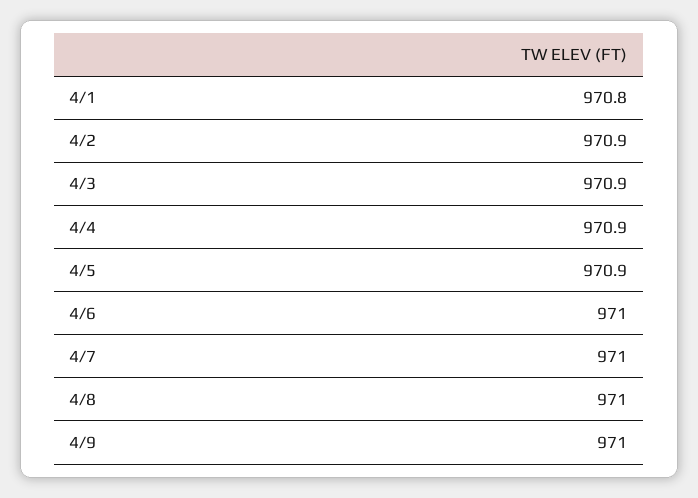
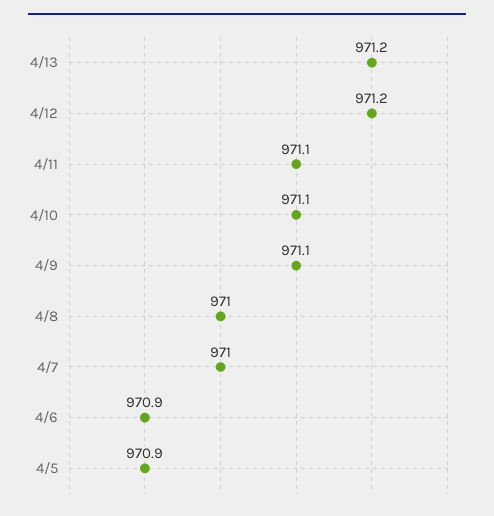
4/1: 970.8 -> none
4/2: 970.9 -> none
4/3: 970.9 -> none
4/4: 970.9 -> none
4/6: 971 -> 970.9
4/9: 971 -> 971.1
4/13: none -> 971.2
4/12: none -> 971.2
4/11: none -> 971.1
4/10: none -> 971.1

